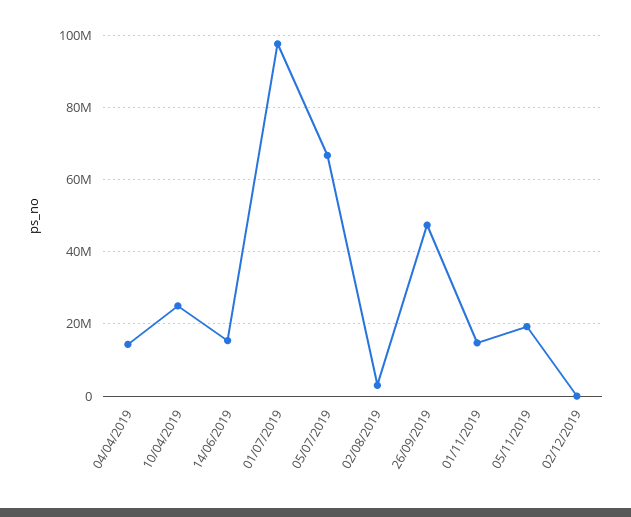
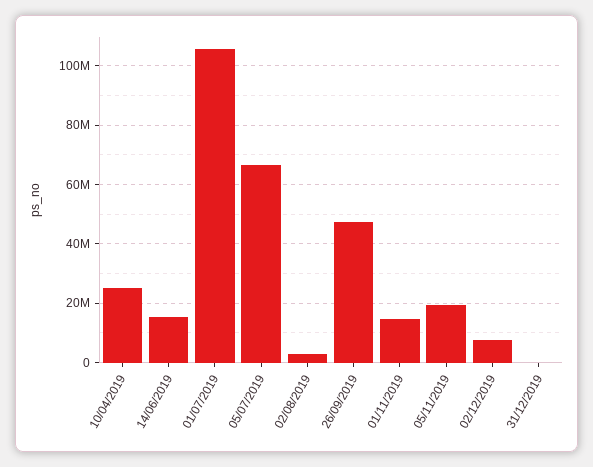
04/04/2019: 14000000 -> none
01/07/2019: 98000000 -> 105000000
02/12/2019: 0 -> 7500000
31/12/2019: none -> 0

